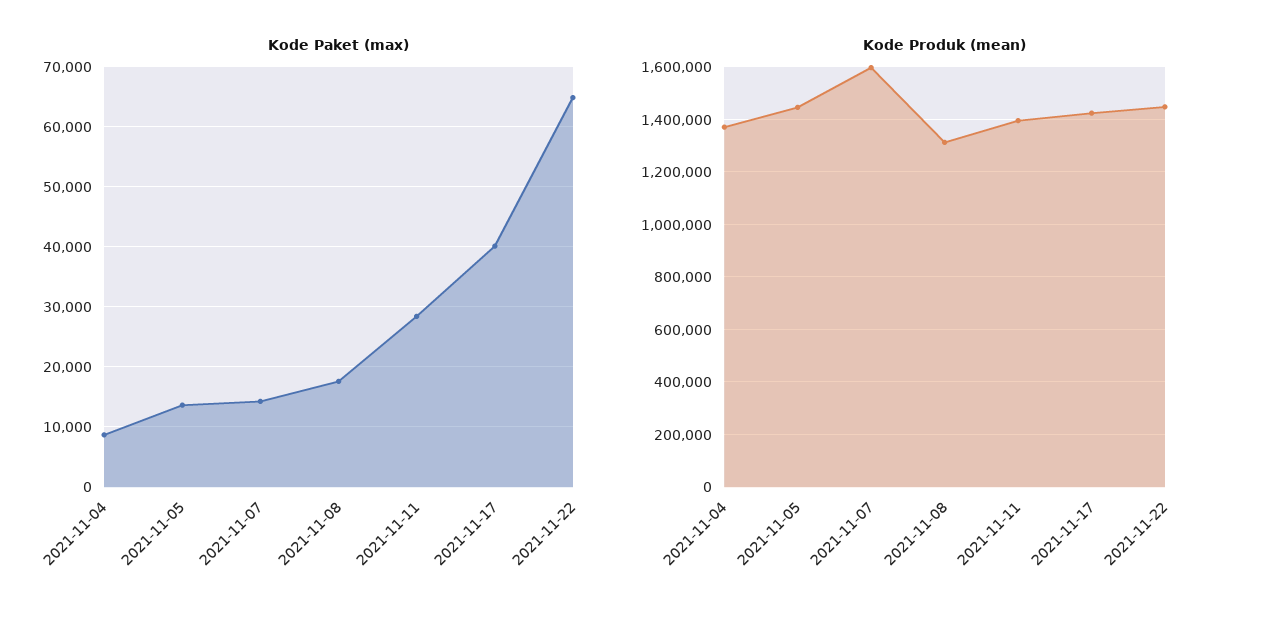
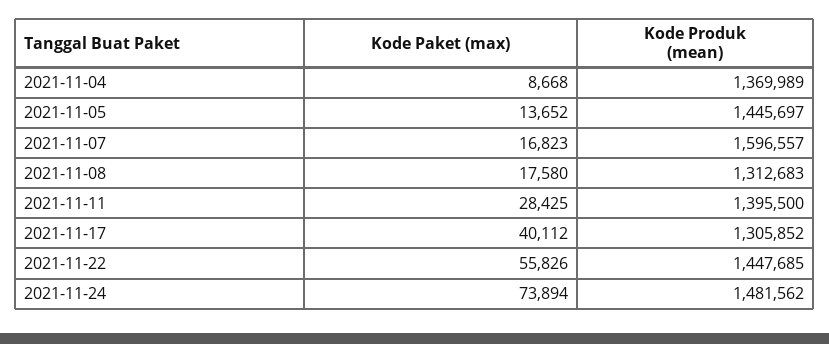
Kode Paket (max), 2021-11-07: 14000 -> 16823
Kode Paket (max), 2021-11-22: 65000 -> 55826
Kode Produk (mean), 2021-11-17: 1425000 -> 1305852
Kode Paket (max), 2021-11-24: none -> 73894
Kode Produk (mean), 2021-11-24: none -> 1481562

